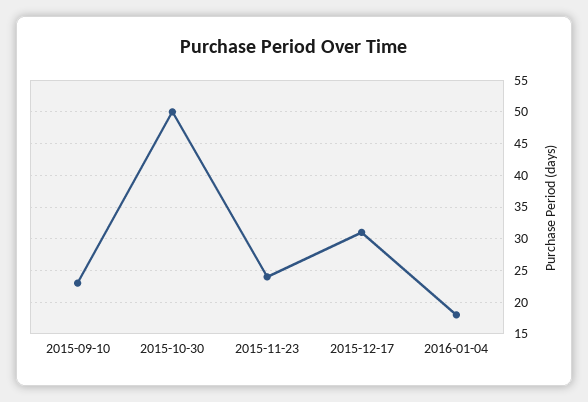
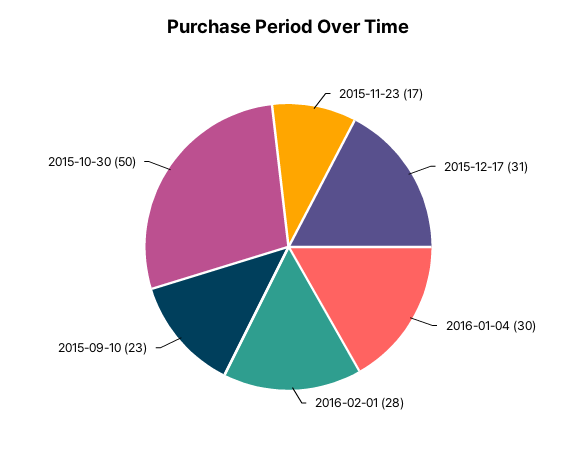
2015-11-23: 24 -> 17
2016-01-04: 18 -> 30
2016-02-01: none -> 28

